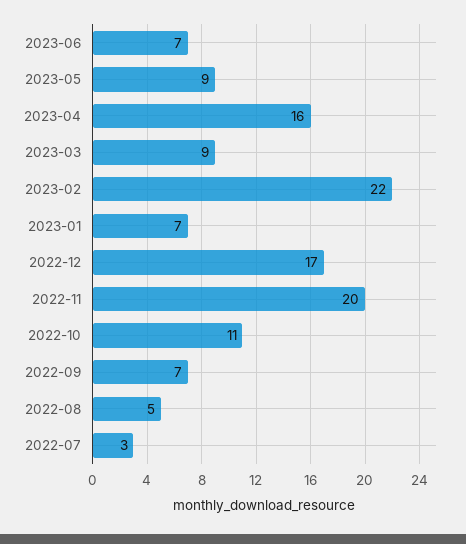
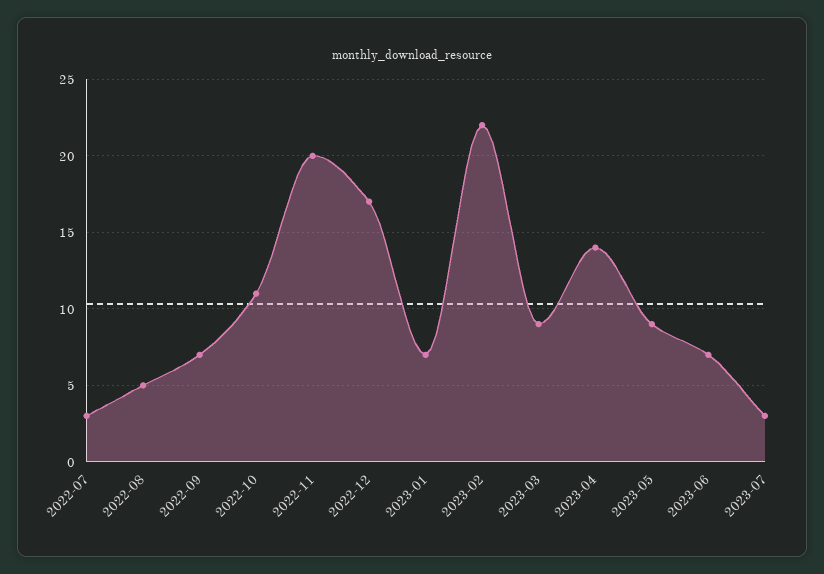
2023-04: 16 -> 14
2023-07: none -> 3

